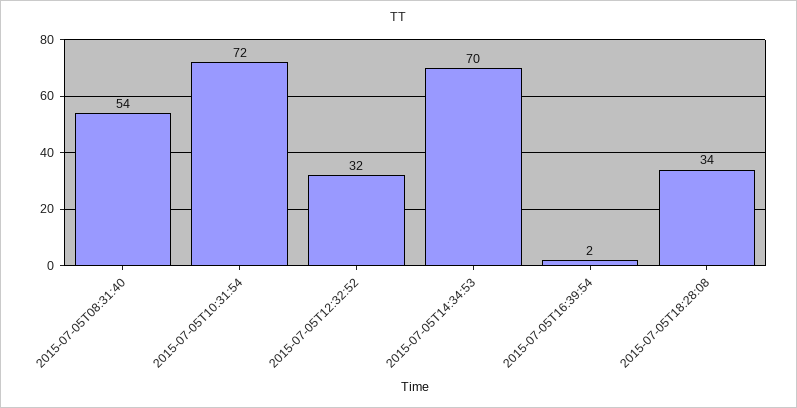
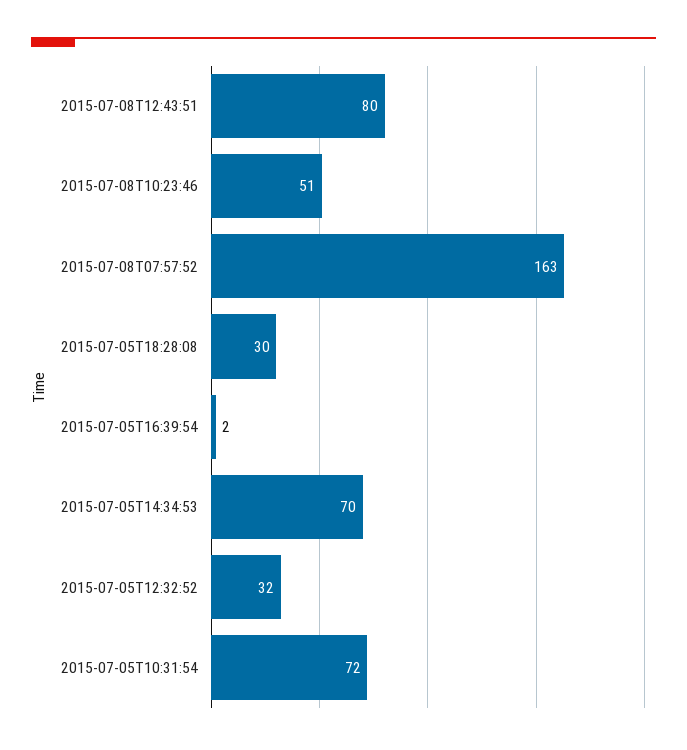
2015-07-05T08:31:40: 54 -> none
2015-07-05T18:28:08: 34 -> 30
2015-07-08T12:43:51: none -> 80
2015-07-08T10:23:46: none -> 51
2015-07-08T07:57:52: none -> 163

